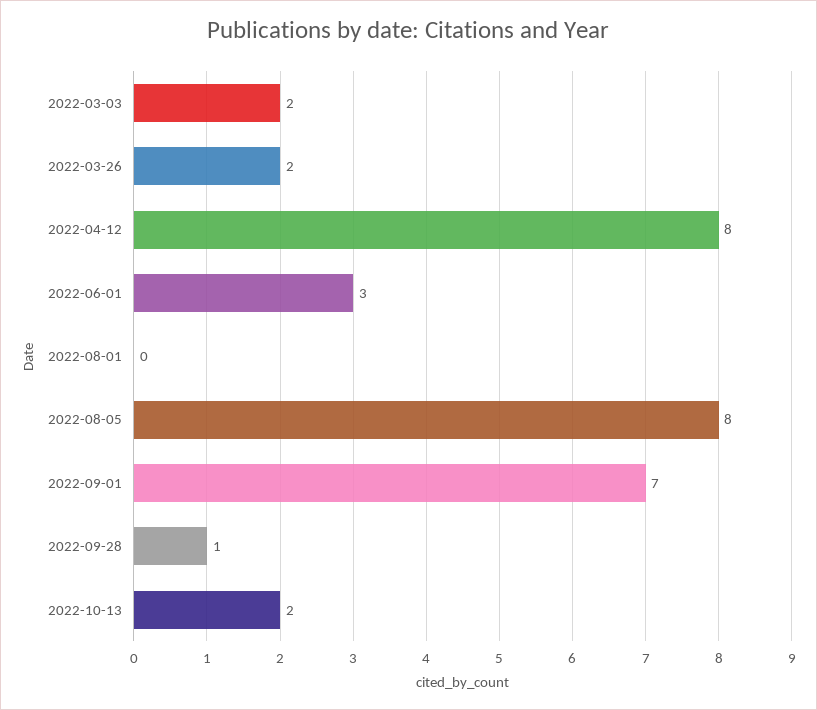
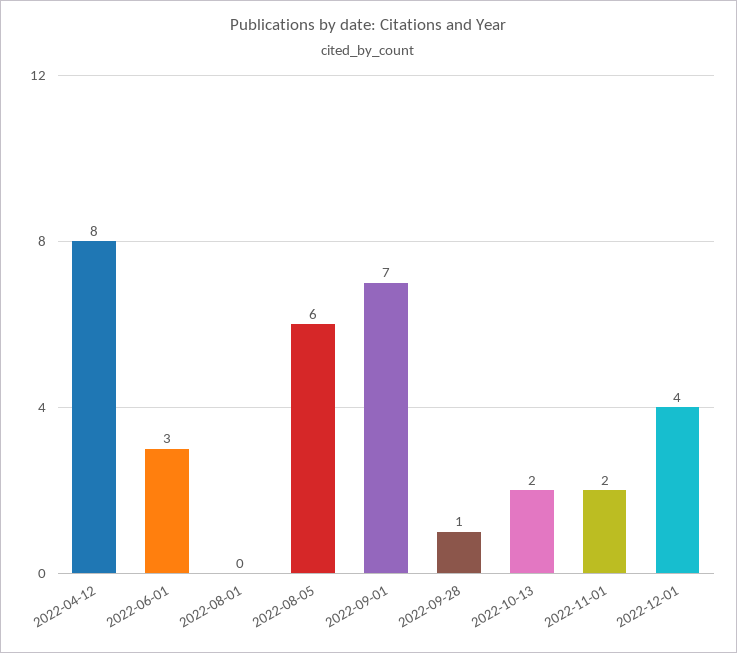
2022-03-03: 2 -> none
2022-03-26: 2 -> none
2022-08-05: 8 -> 6
2022-11-01: none -> 2
2022-12-01: none -> 4

